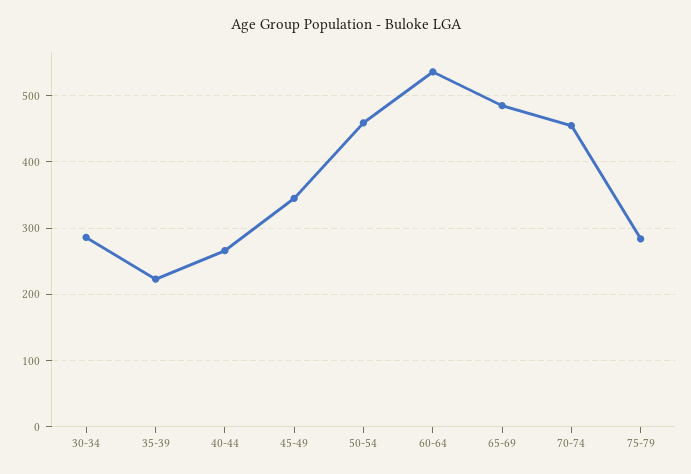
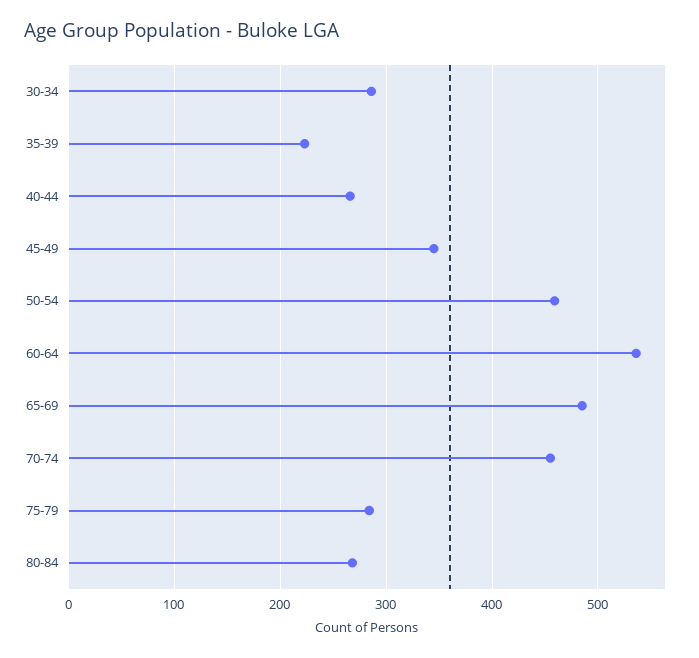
80-84: none -> 270

